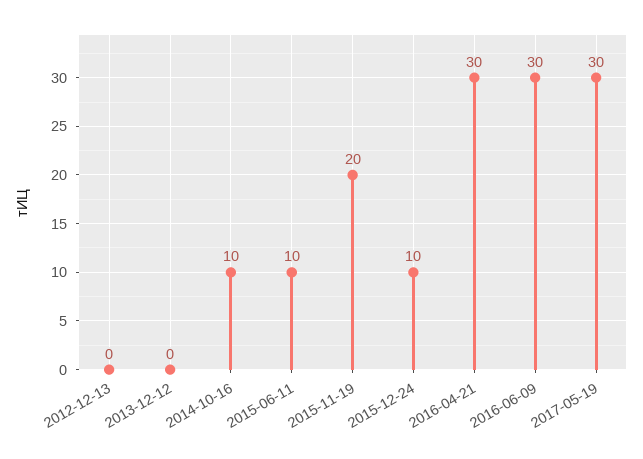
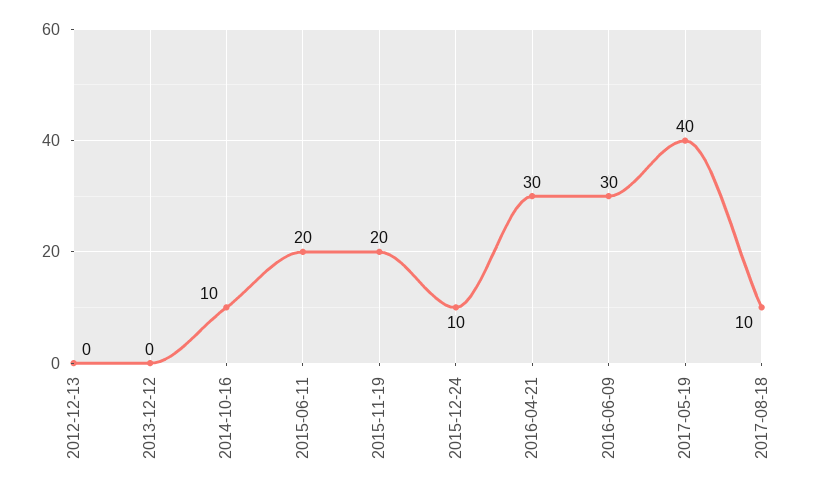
2015-06-11: 10 -> 20
2017-05-19: 30 -> 40
2017-08-18: none -> 10

